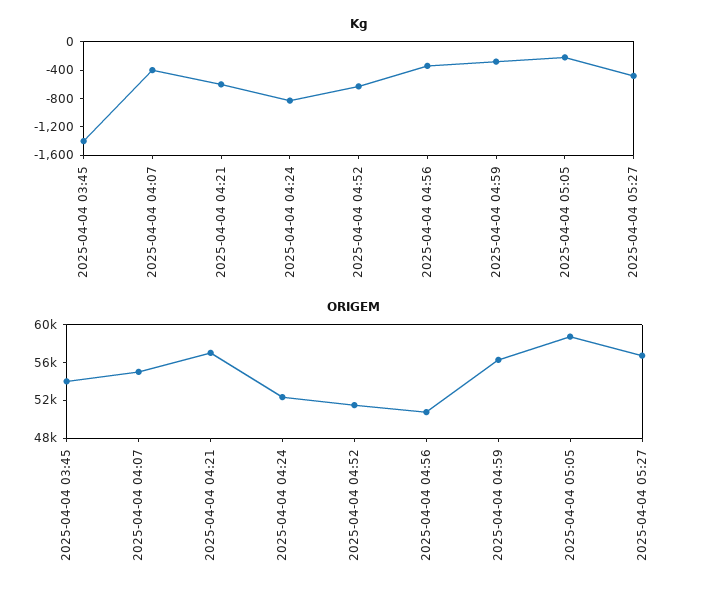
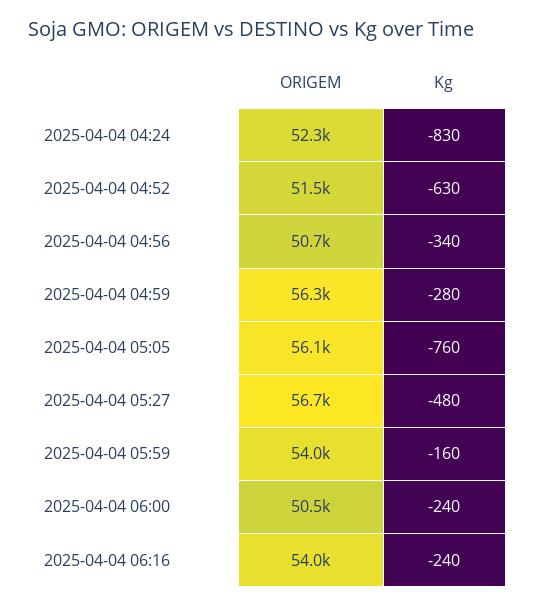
Kg, 2025-04-04 03:45: -1400 -> none
Kg, 2025-04-04 04:07: -400 -> none
Kg, 2025-04-04 04:21: -600 -> none
Kg, 2025-04-04 05:05: -200 -> -760
ORIGEM, 2025-04-04 03:45: 54000 -> none
ORIGEM, 2025-04-04 04:07: 55000 -> none
ORIGEM, 2025-04-04 04:21: 57000 -> none
ORIGEM, 2025-04-04 05:05: 59000 -> 56100
ORIGEM, 2025-04-04 05:59: none -> 54000
Kg, 2025-04-04 05:59: none -> -160
ORIGEM, 2025-04-04 06:00: none -> 50500
Kg, 2025-04-04 06:00: none -> -240
ORIGEM, 2025-04-04 06:16: none -> 54000
Kg, 2025-04-04 06:16: none -> -240

